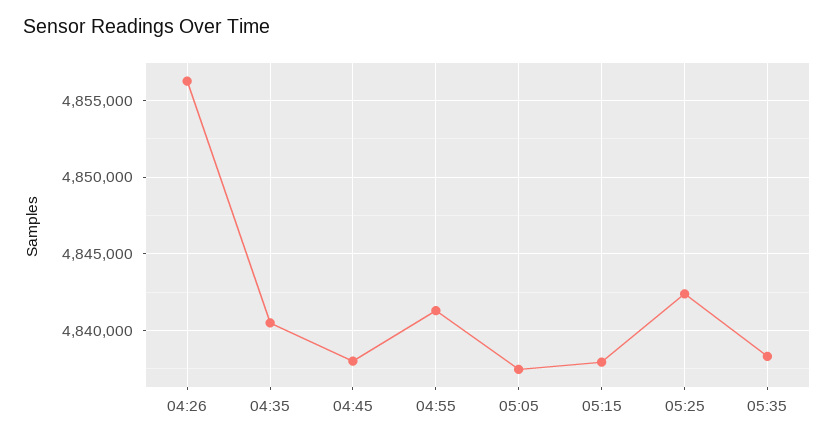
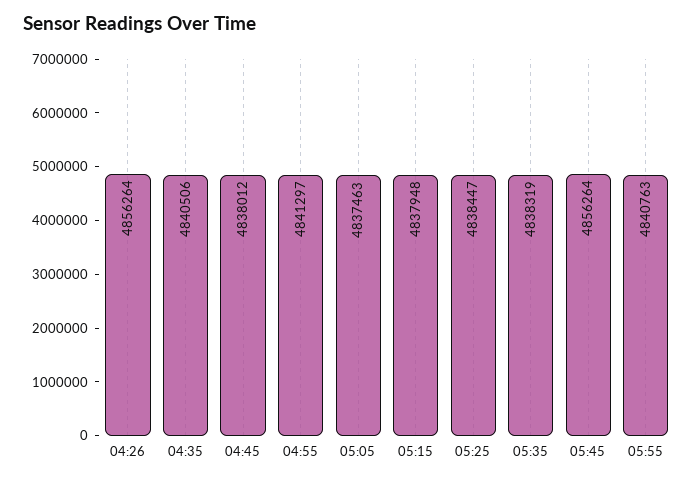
05:25: 4842500 -> 4838447
05:45: none -> 4856264
05:55: none -> 4840763

